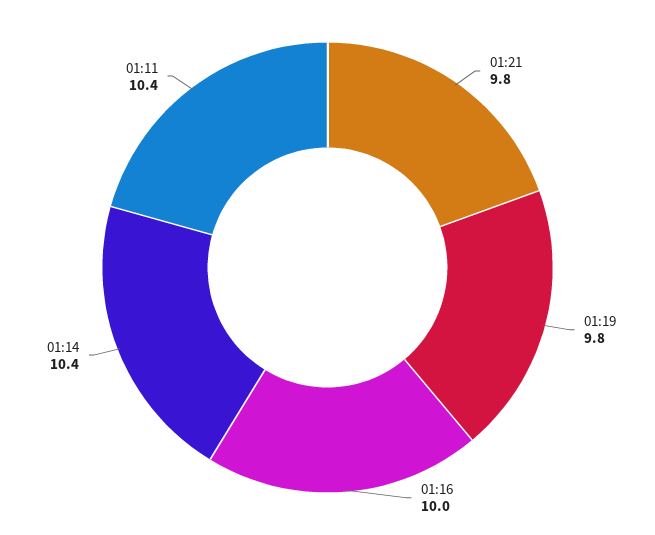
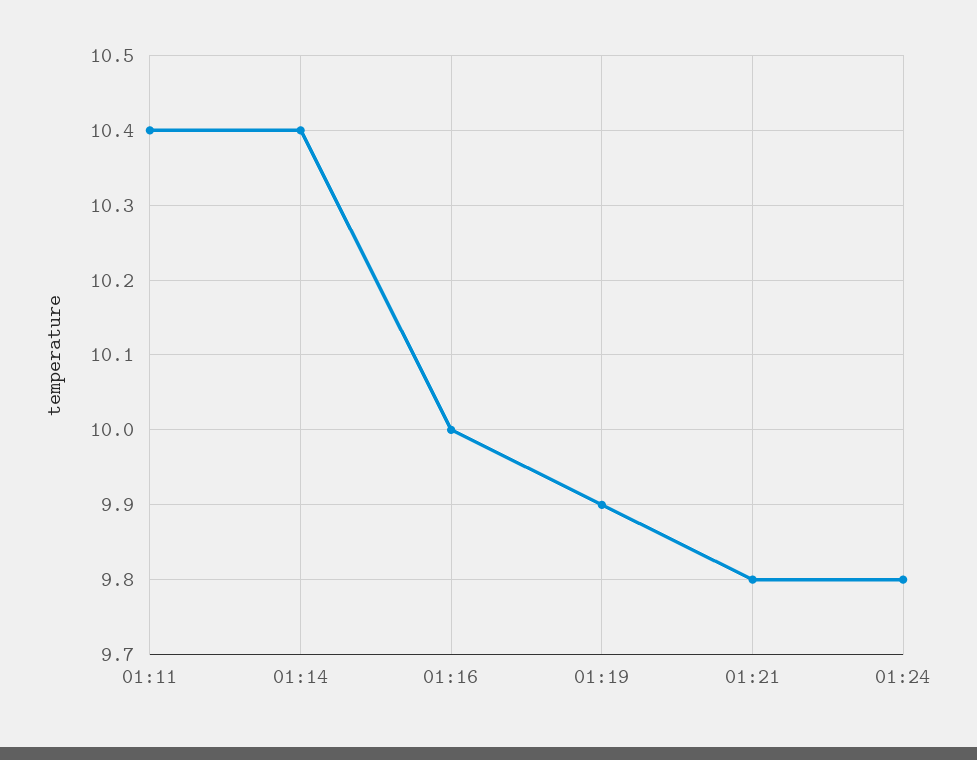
01:19: 9.8 -> 9.9
01:24: none -> 9.8

